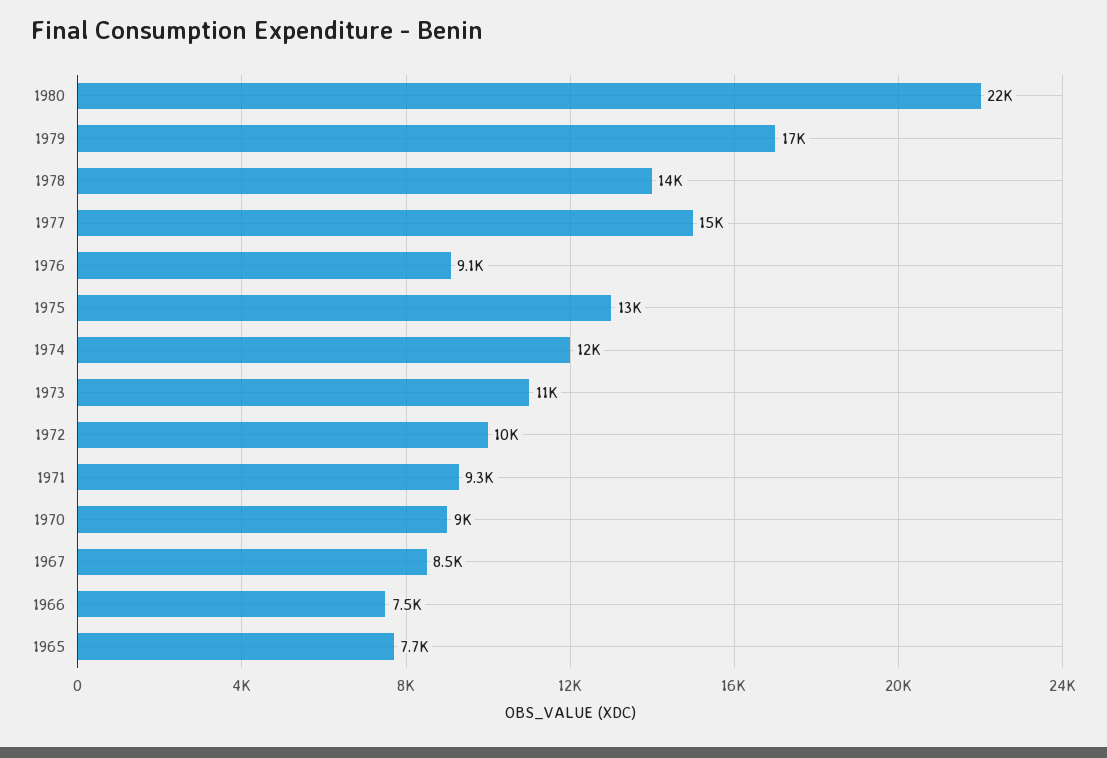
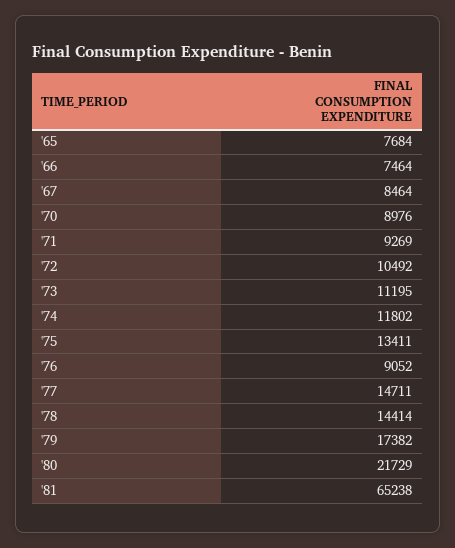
'81: none -> 65238

